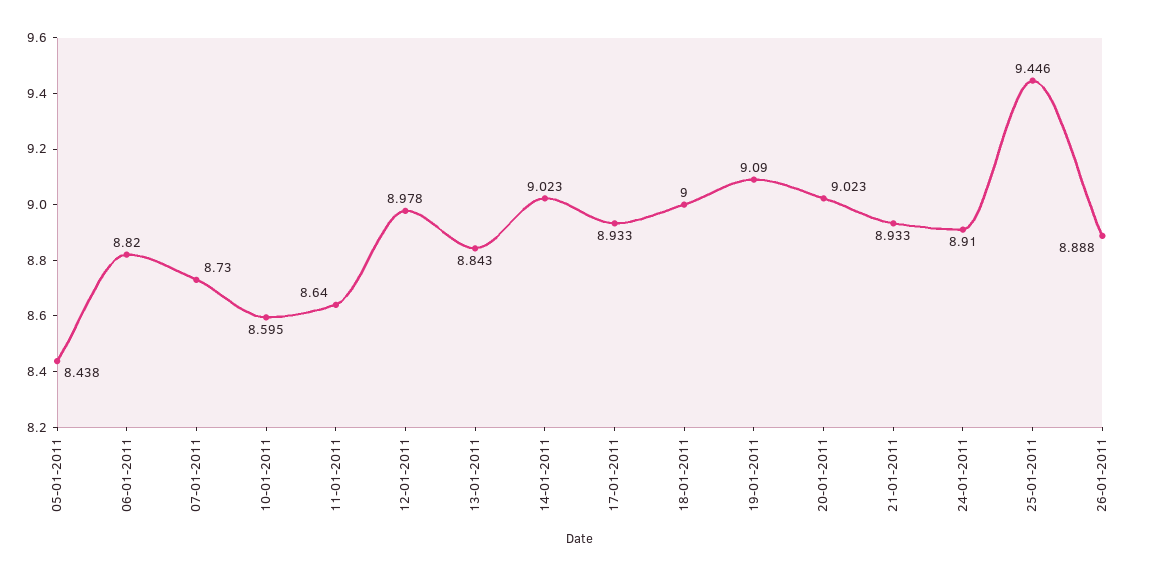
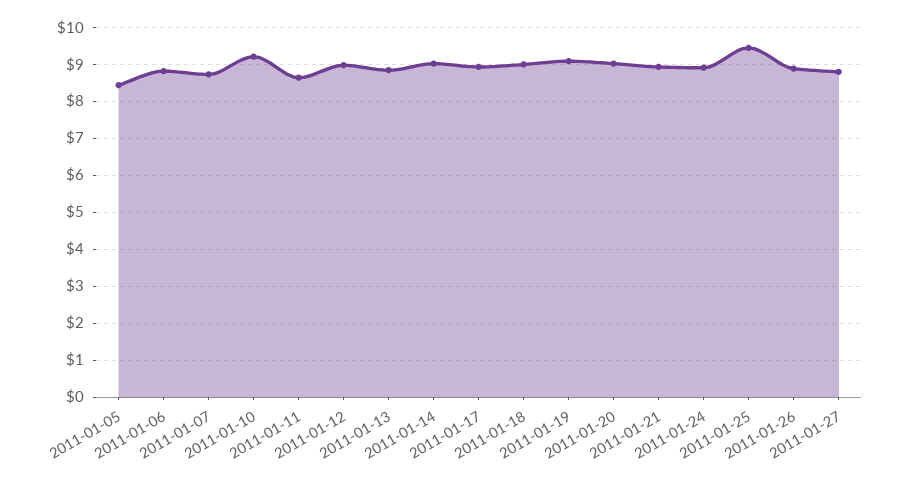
10-01-2011: 8.595 -> 9.2
2011-01-27: none -> 8.8

